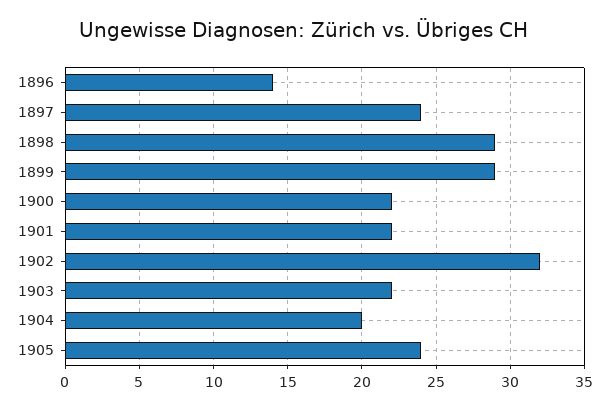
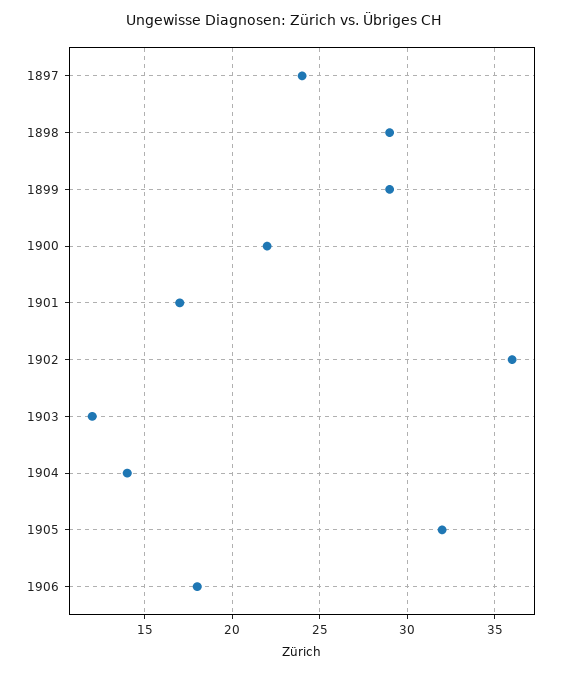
1896: 14 -> none
1901: 22 -> 17
1902: 32 -> 36
1903: 22 -> 12
1904: 20 -> 14
1905: 24 -> 32
1906: none -> 18

